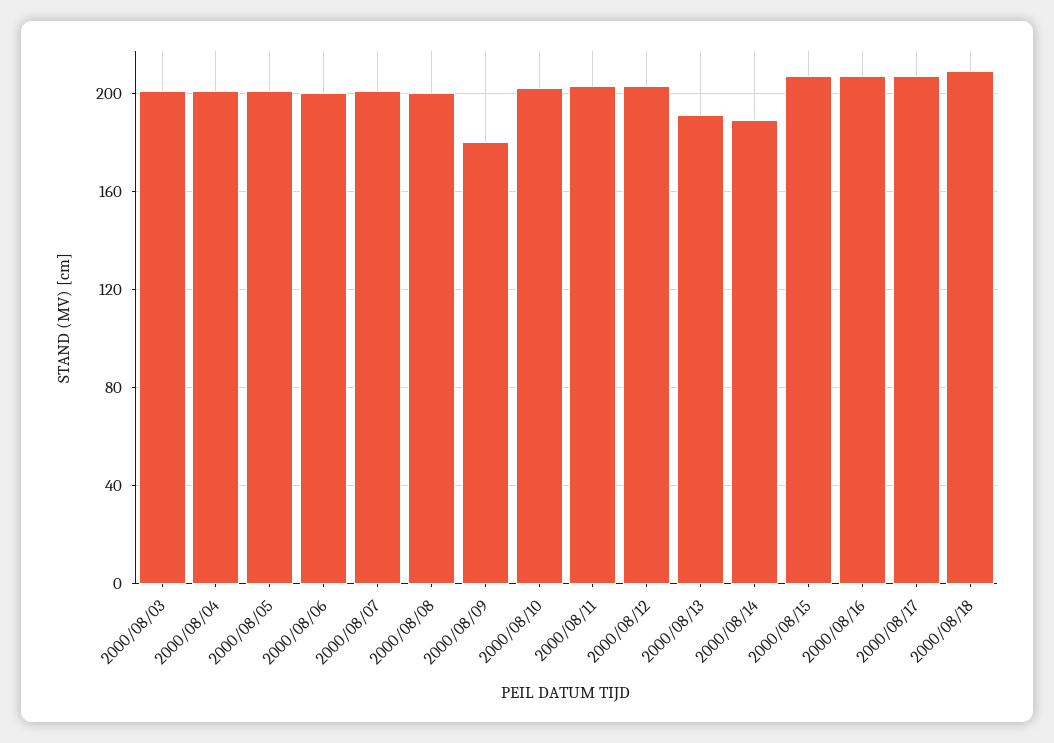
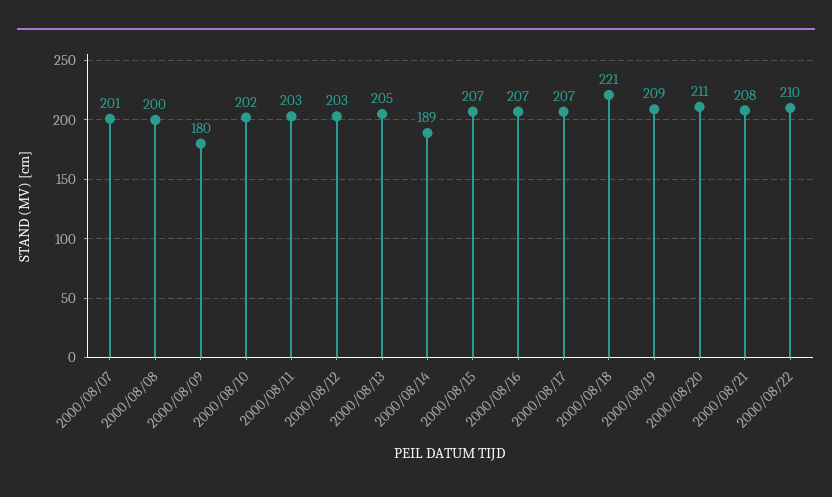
2000/08/03: 200 -> none
2000/08/04: 200 -> none
2000/08/05: 200 -> none
2000/08/06: 200 -> none
2000/08/13: 190 -> 205
2000/08/18: 210 -> 221
2000/08/19: none -> 209
2000/08/20: none -> 211
2000/08/21: none -> 208
2000/08/22: none -> 210

